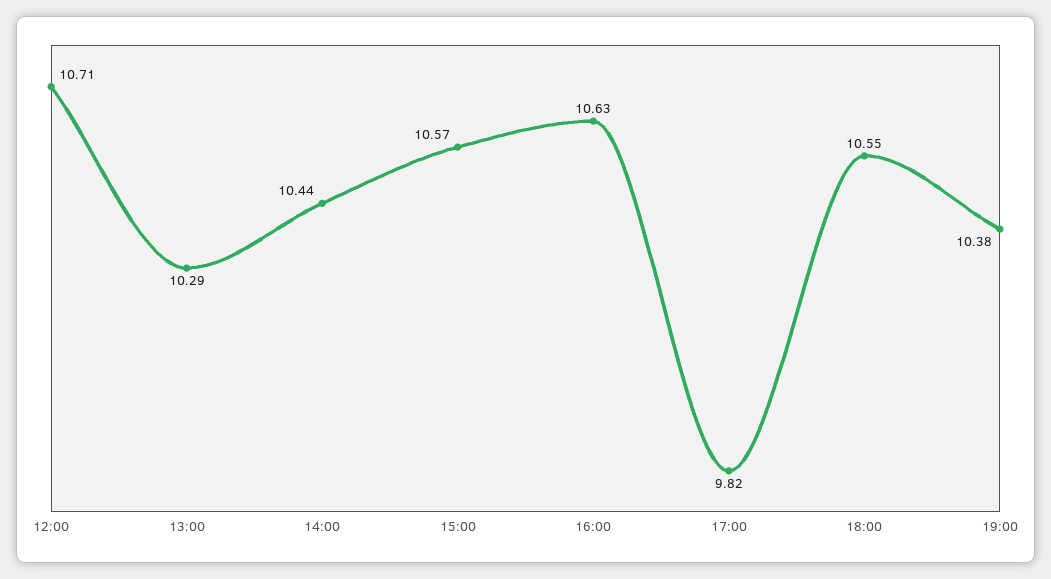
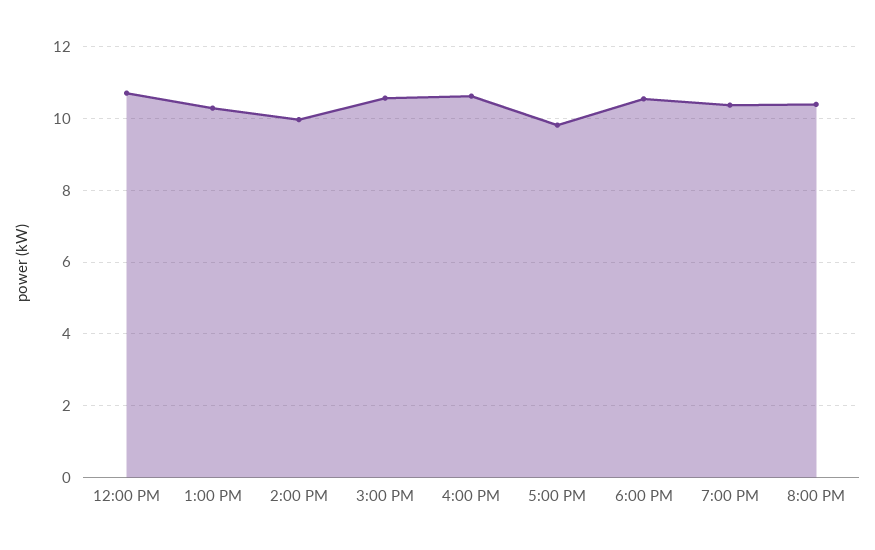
14:00: 10.44 -> 10
8:00 PM: none -> 10.4

